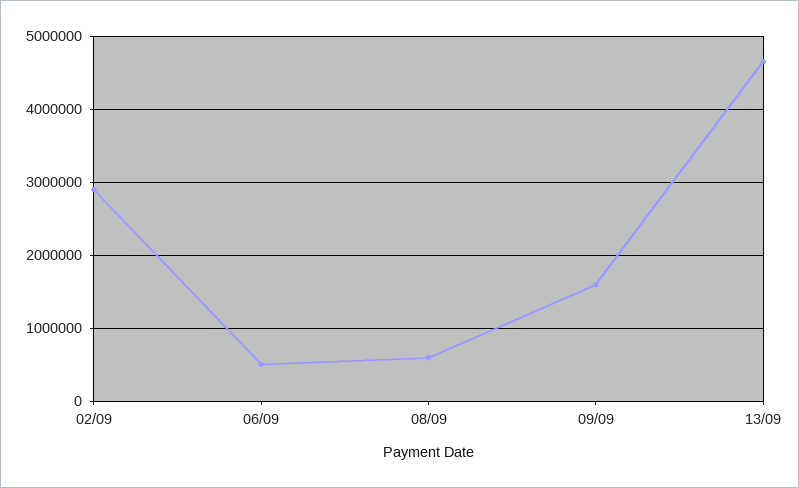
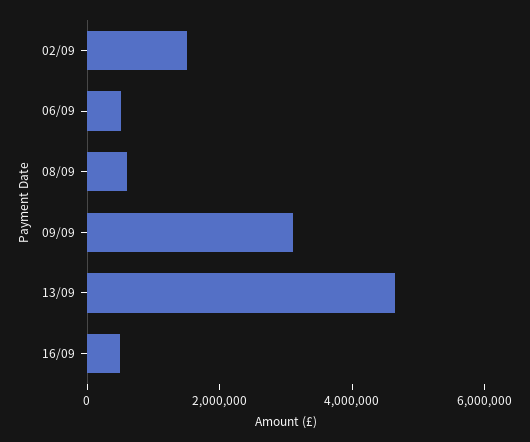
02/09: 2900000 -> 1500000
09/09: 1600000 -> 3000000
16/09: none -> 500000

